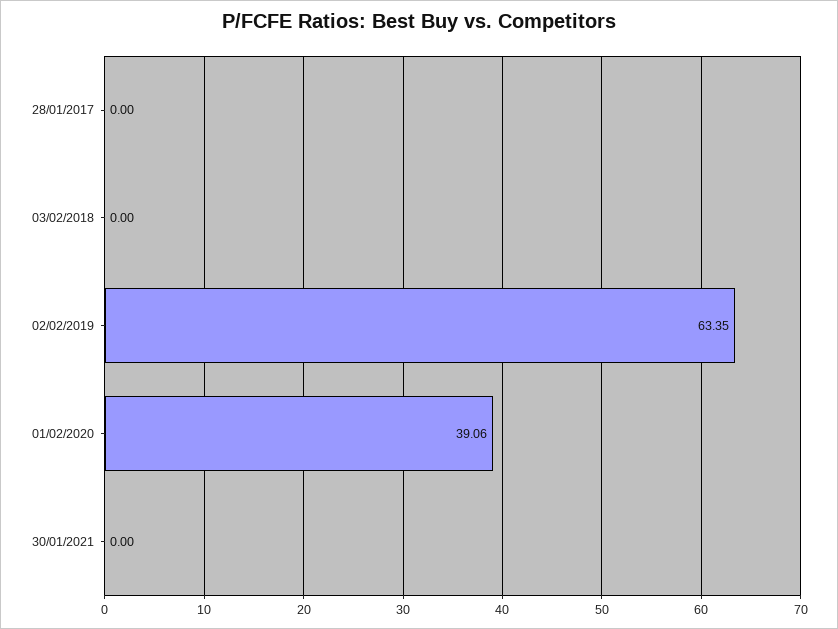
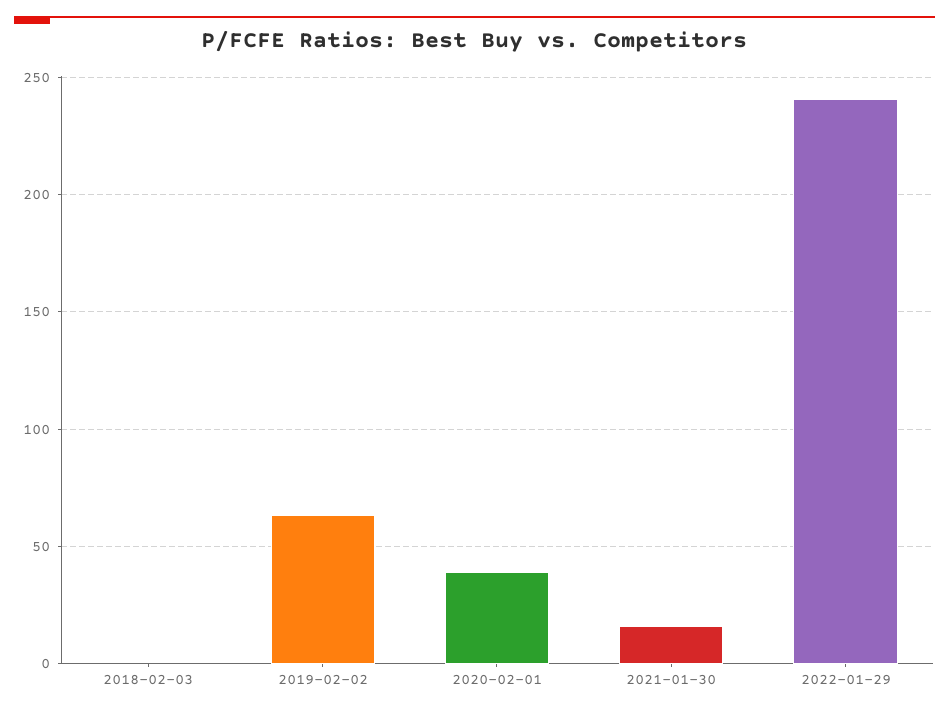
28/01/2017: 0 -> none
30/01/2021: 0 -> 15
2022-01-29: none -> 240

